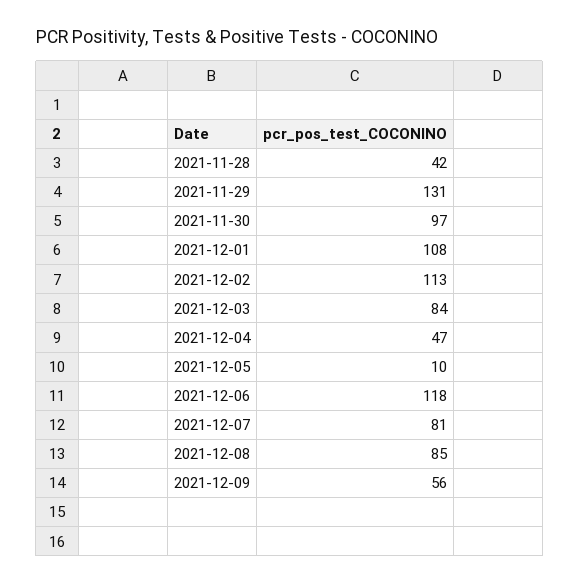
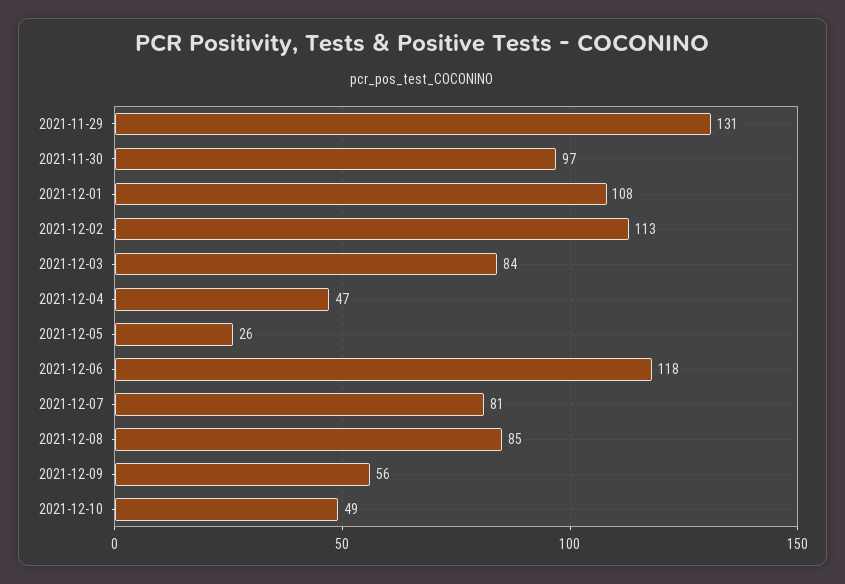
2021-11-28: 42 -> none
2021-12-05: 10 -> 26
2021-12-10: none -> 49

